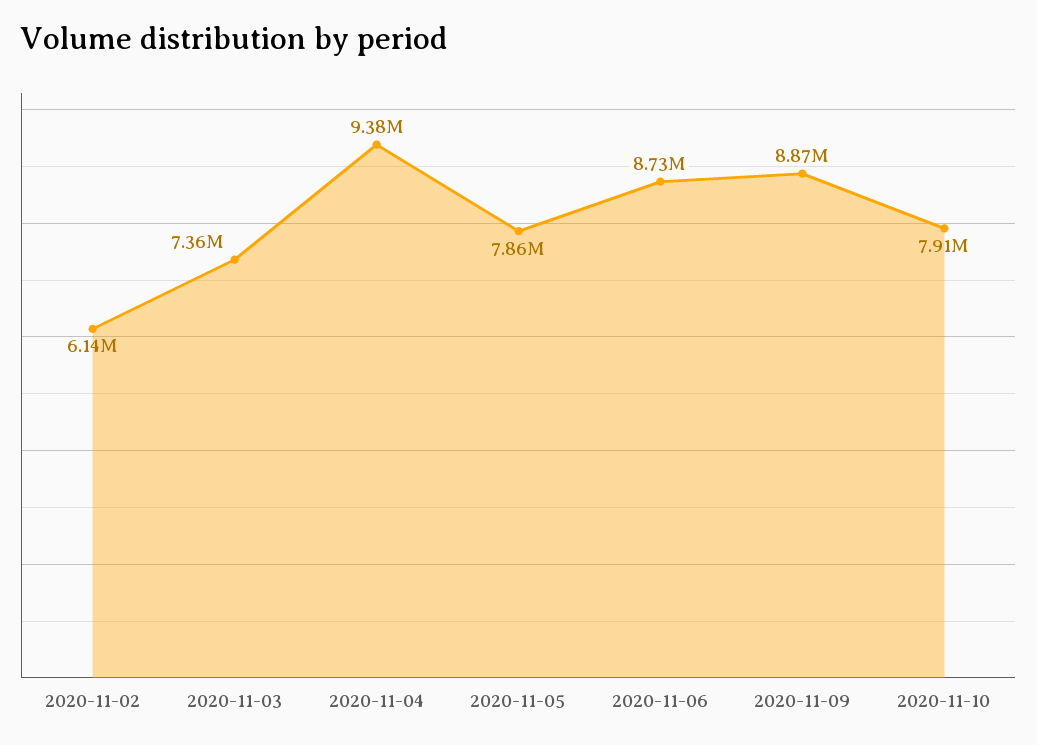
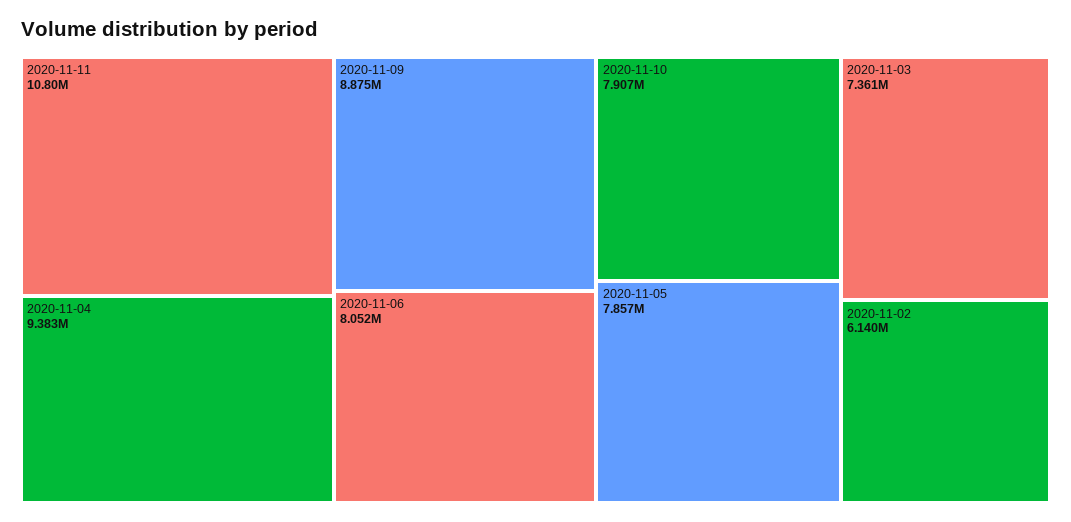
2020-11-06: 8730000 -> 8052000
2020-11-11: none -> 10800000

